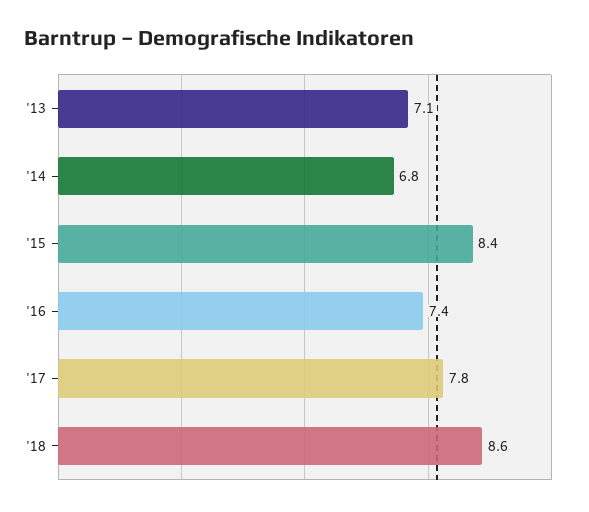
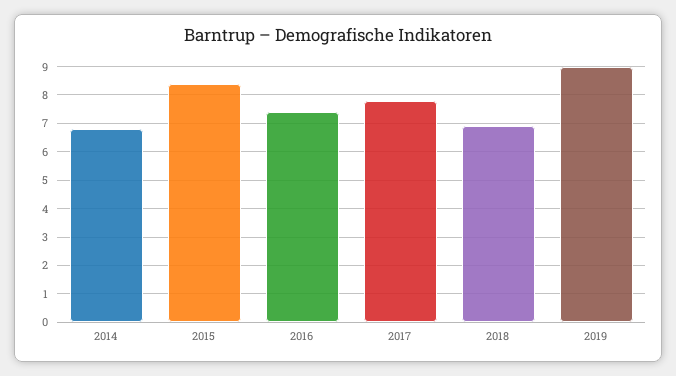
'13: 7.1 -> none
'18: 8.6 -> 7
2019: none -> 9

